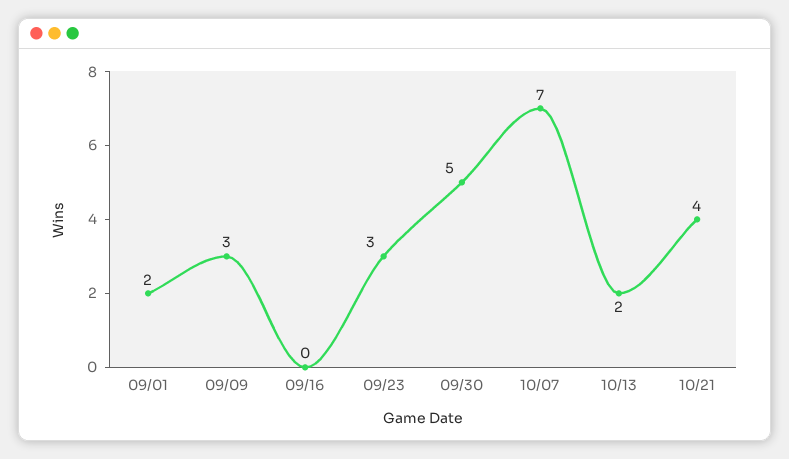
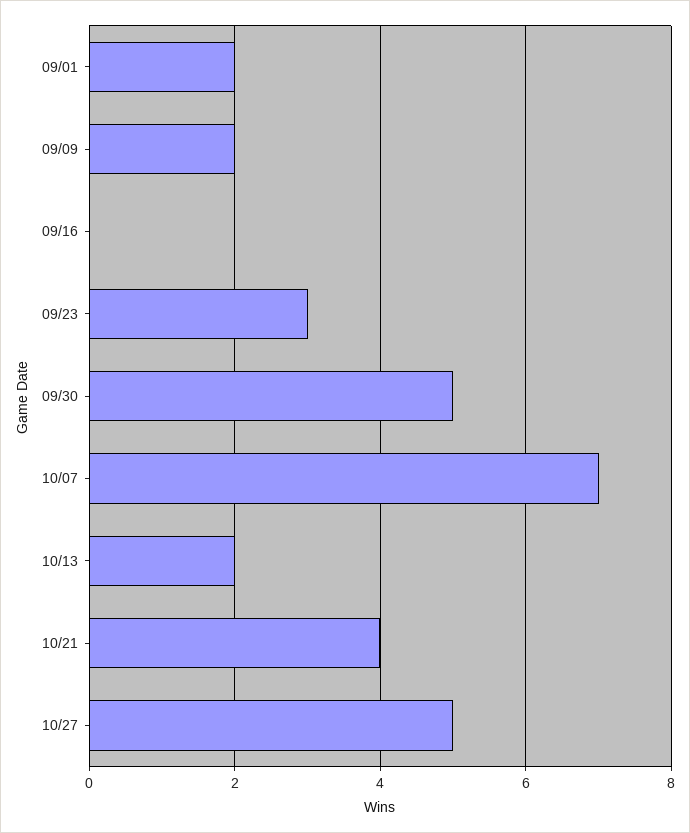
09/09: 3 -> 2
10/27: none -> 5

